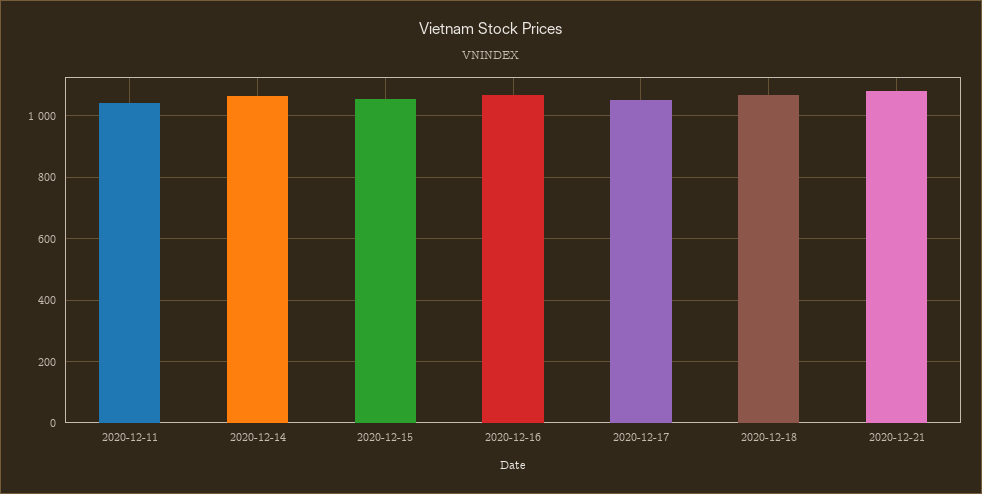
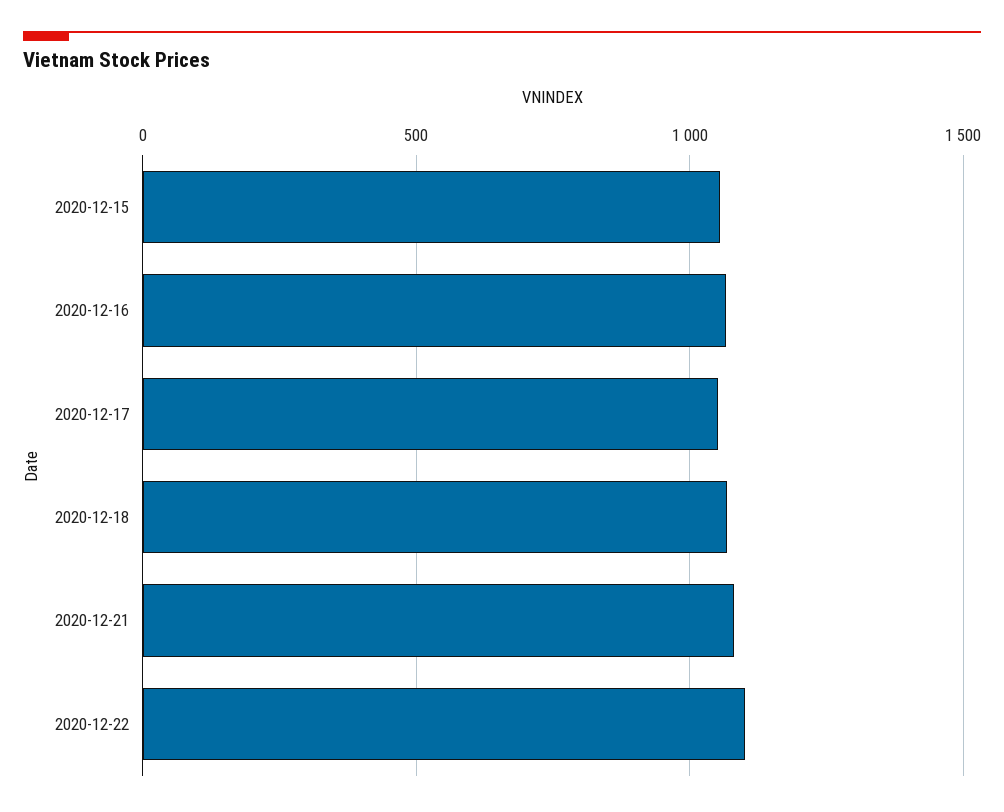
2020-12-11: 1040 -> none
2020-12-14: 1060 -> none
2020-12-22: none -> 1100

